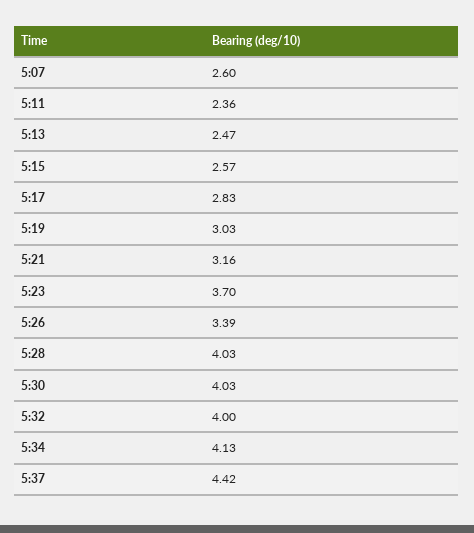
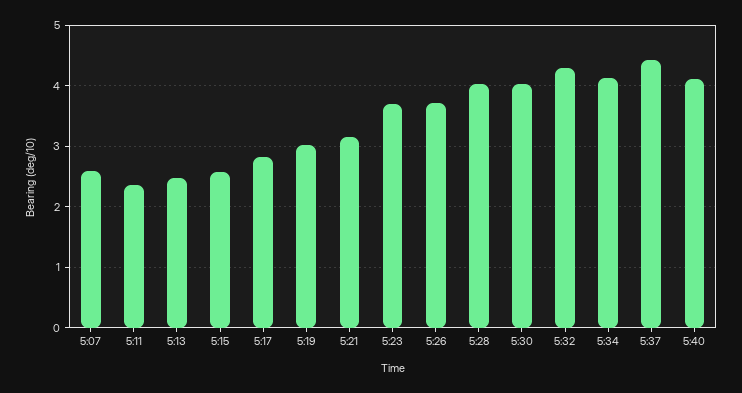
5:26: 3.39 -> 3.7
5:32: 4 -> 4.3
5:40: none -> 4.1

